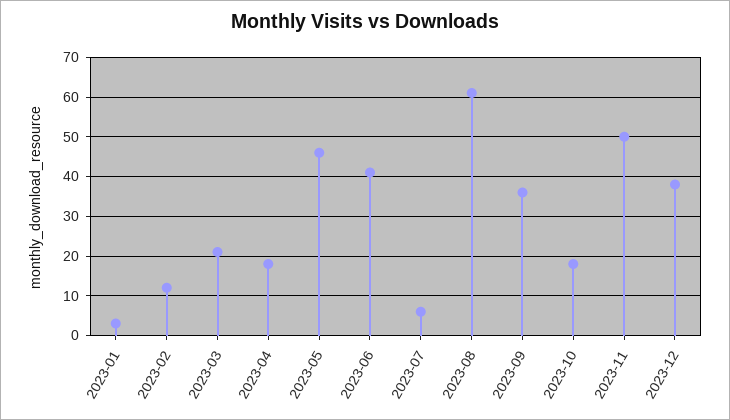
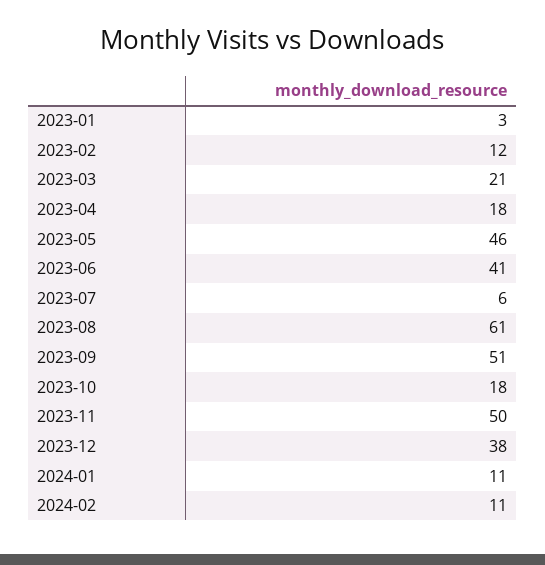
2023-09: 35 -> 51
2024-01: none -> 11
2024-02: none -> 11

